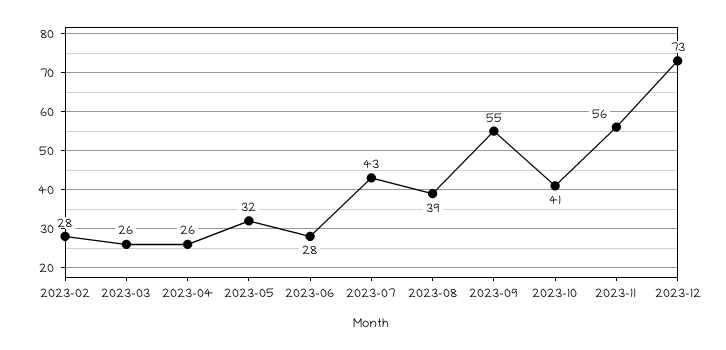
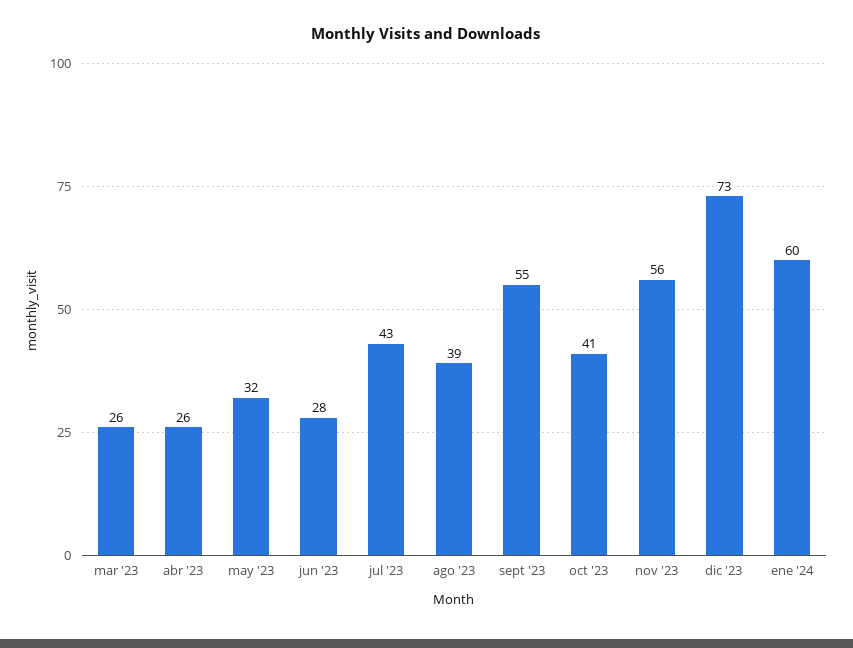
2023-02: 28 -> none
ene '24: none -> 60

